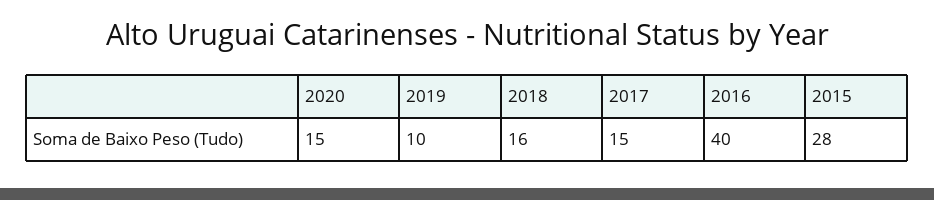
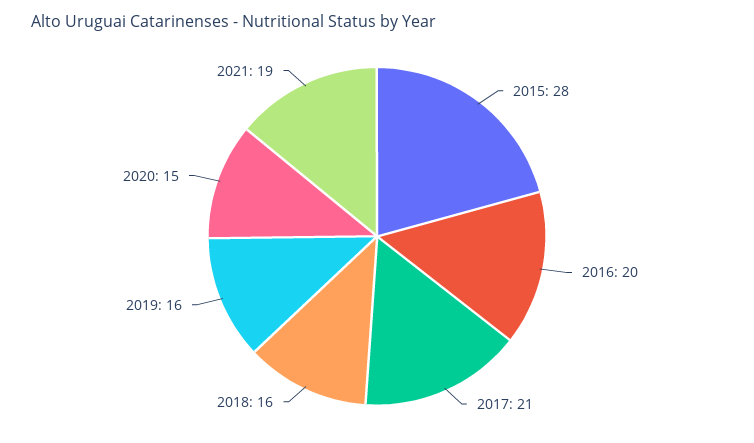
2019: 10 -> 16
2017: 15 -> 21
2016: 40 -> 20
2021: none -> 19

